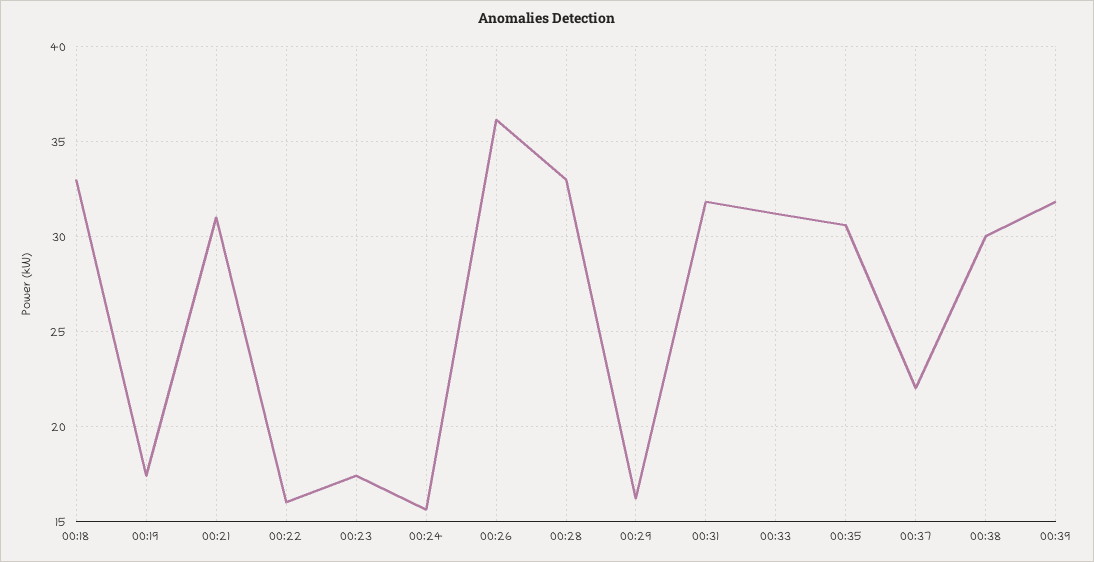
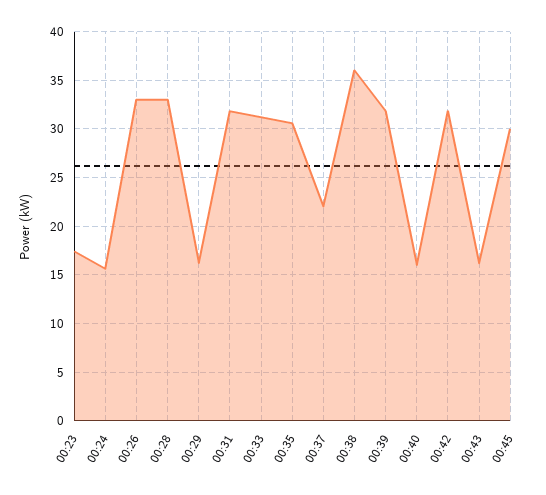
00:18: 33 -> none
00:19: 17.5 -> none
00:21: 31 -> none
00:22: 16 -> none
00:26: 36 -> 33
00:38: 30 -> 36
00:40: none -> 16
00:42: none -> 32
00:43: none -> 16
00:45: none -> 30

